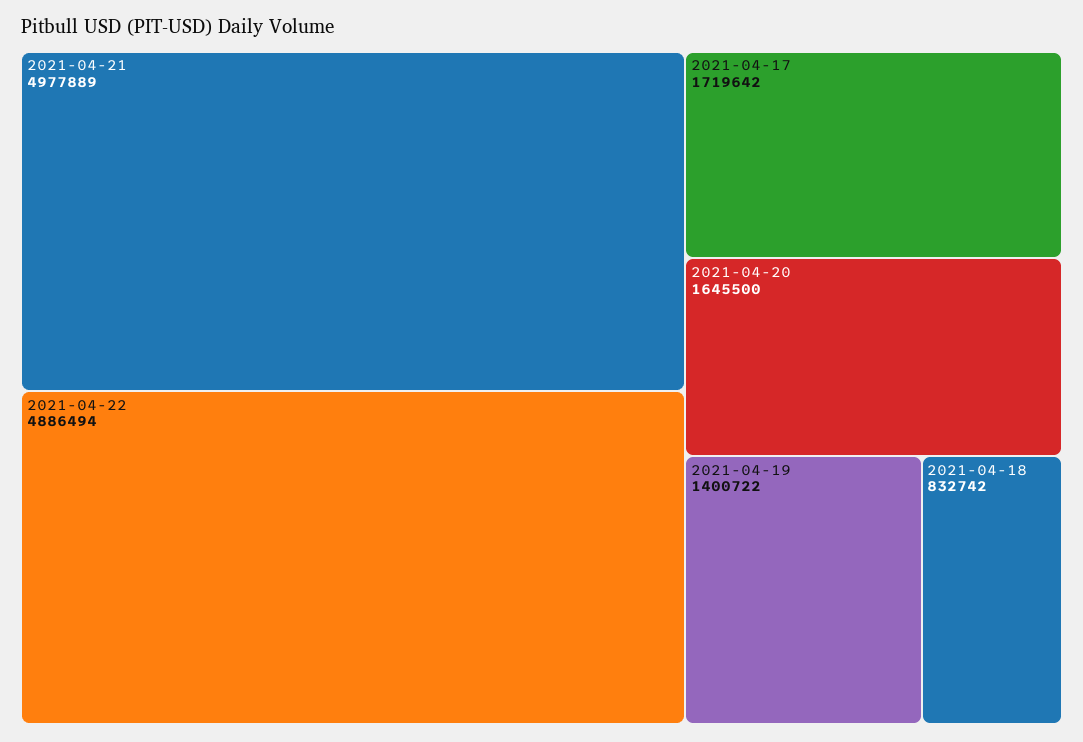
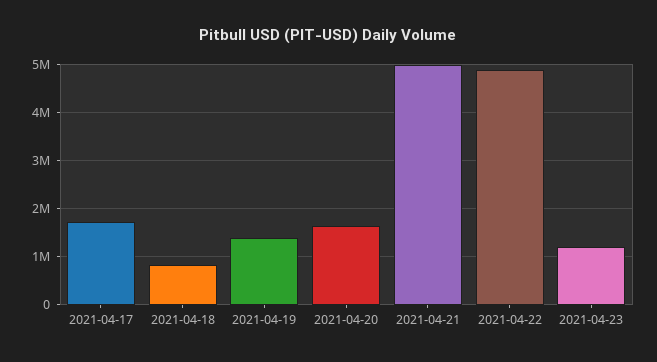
2021-04-23: none -> 1200000

